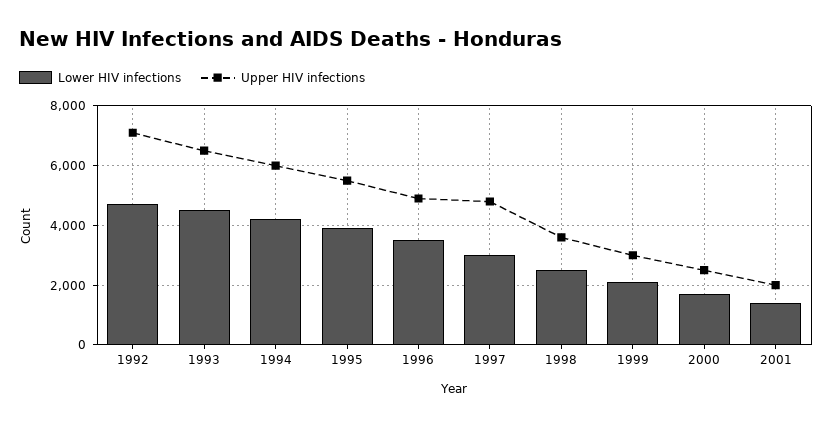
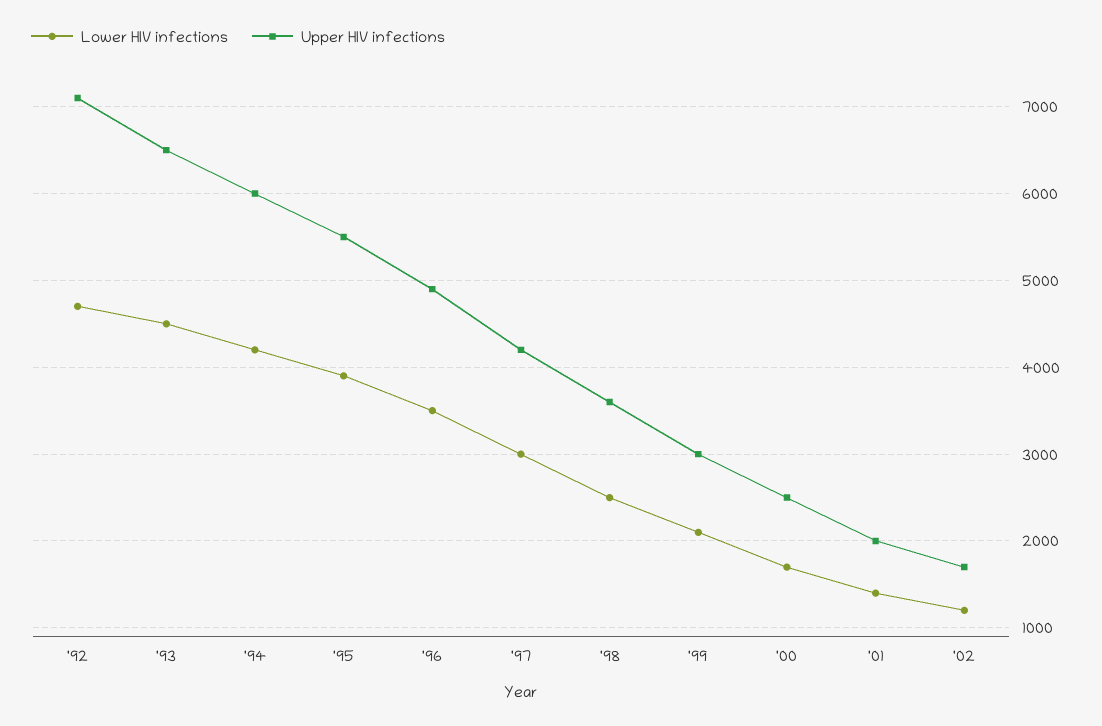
Upper HIV infections, 1997: 4750 -> 4200
Lower HIV infections, '02: none -> 1200
Upper HIV infections, '02: none -> 1700

